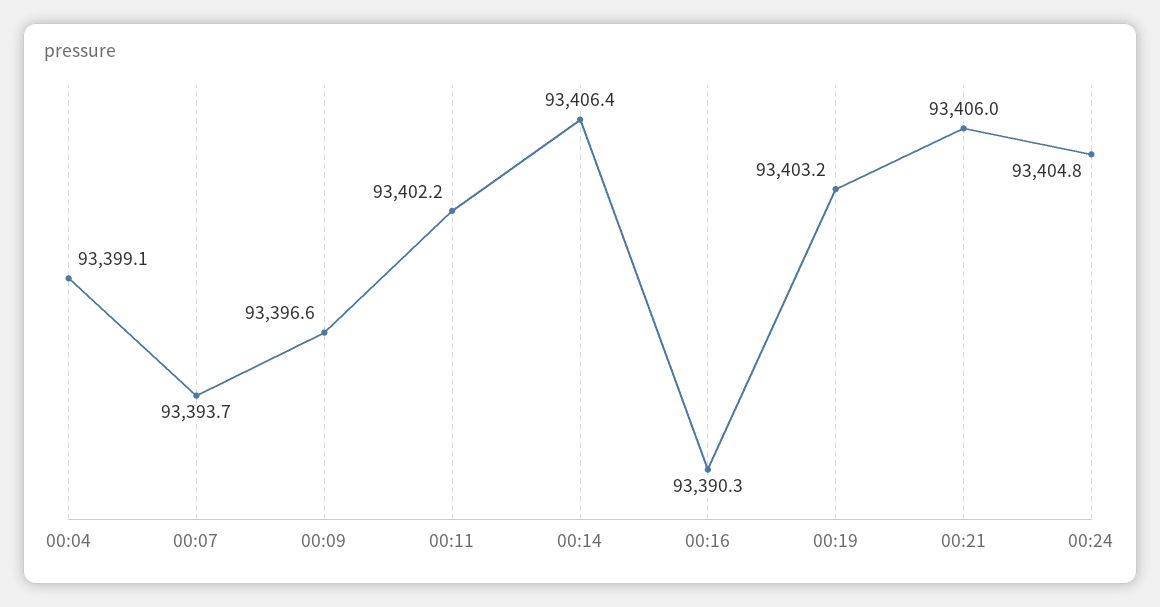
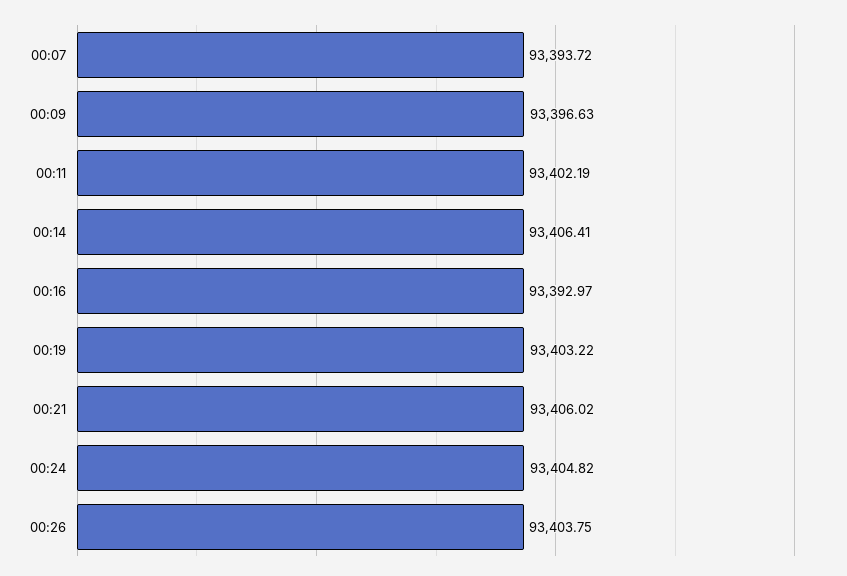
00:04: 93399.1 -> none
00:16: 93390.3 -> 93392.97
00:26: none -> 93403.75

